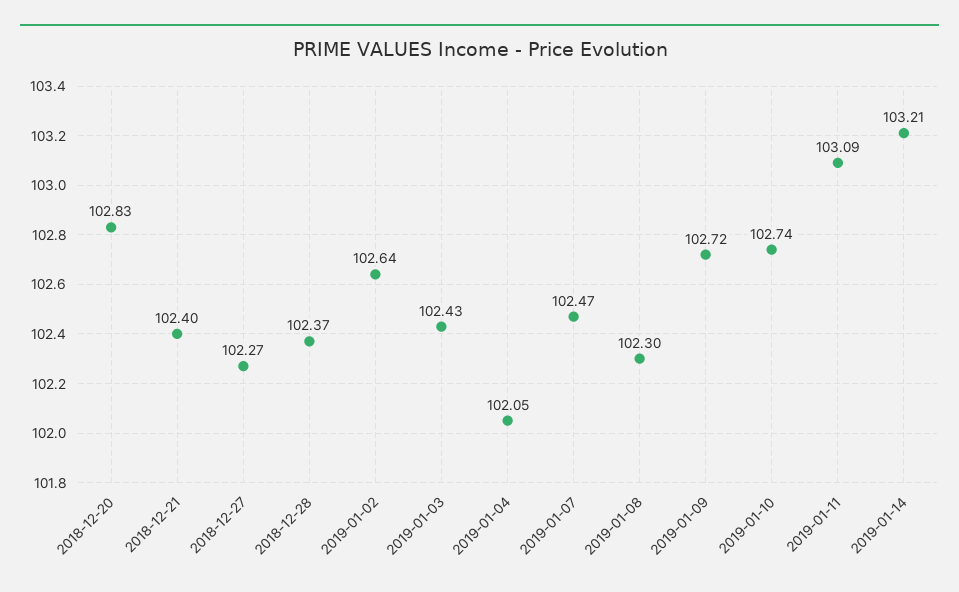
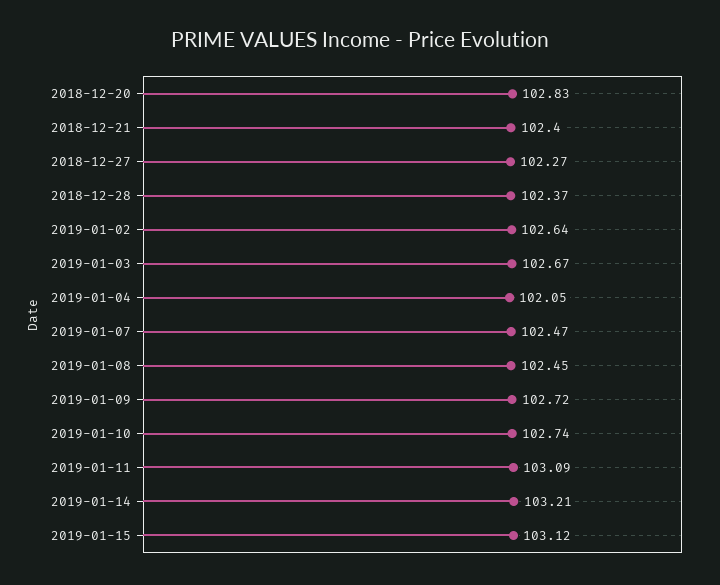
2019-01-03: 102.43 -> 102.67
2019-01-08: 102.3 -> 102.45
2019-01-15: none -> 103.12

